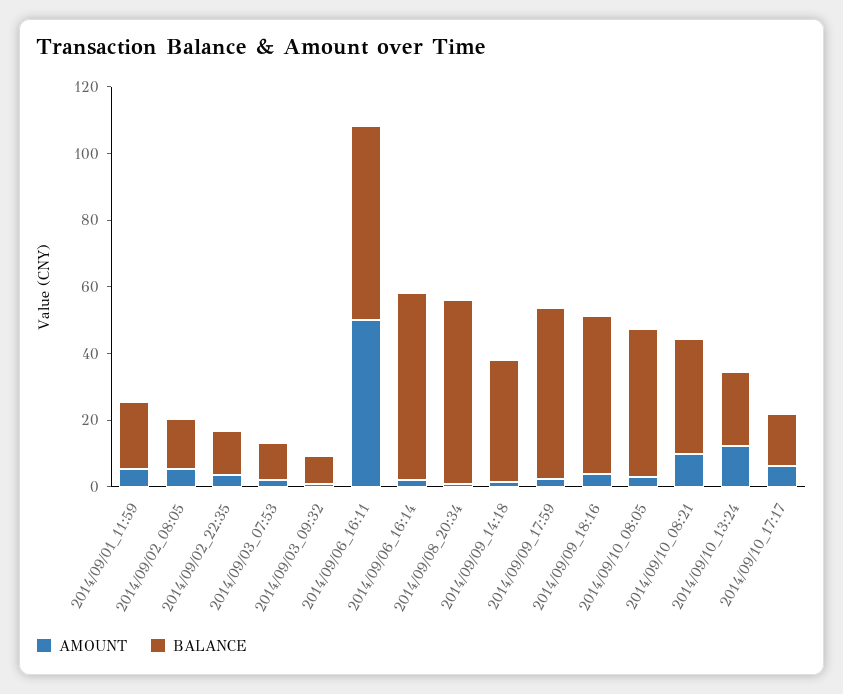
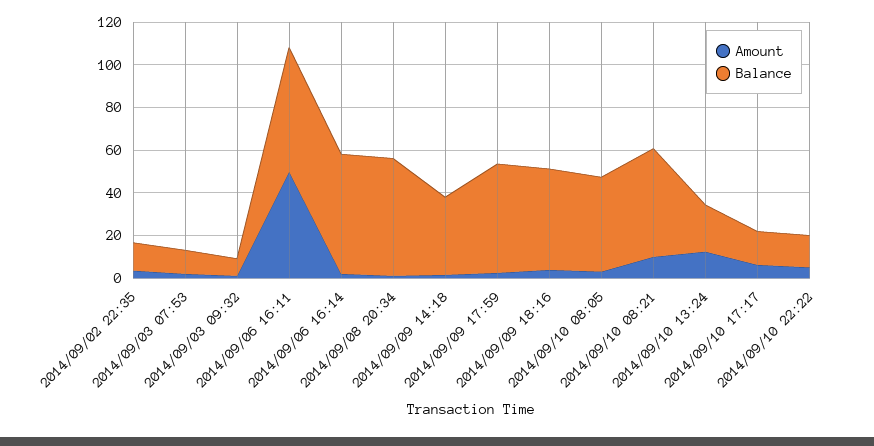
AMOUNT, 2014/09/01_11:59: 5 -> none
BALANCE, 2014/09/01_11:59: 20 -> none
AMOUNT, 2014/09/02_08:05: 5 -> none
BALANCE, 2014/09/02_08:05: 15 -> none
BALANCE, 2014/09/10_08:21: 35 -> 50
AMOUNT, 2014/09/10 22:22: none -> 5
BALANCE, 2014/09/10 22:22: none -> 15

